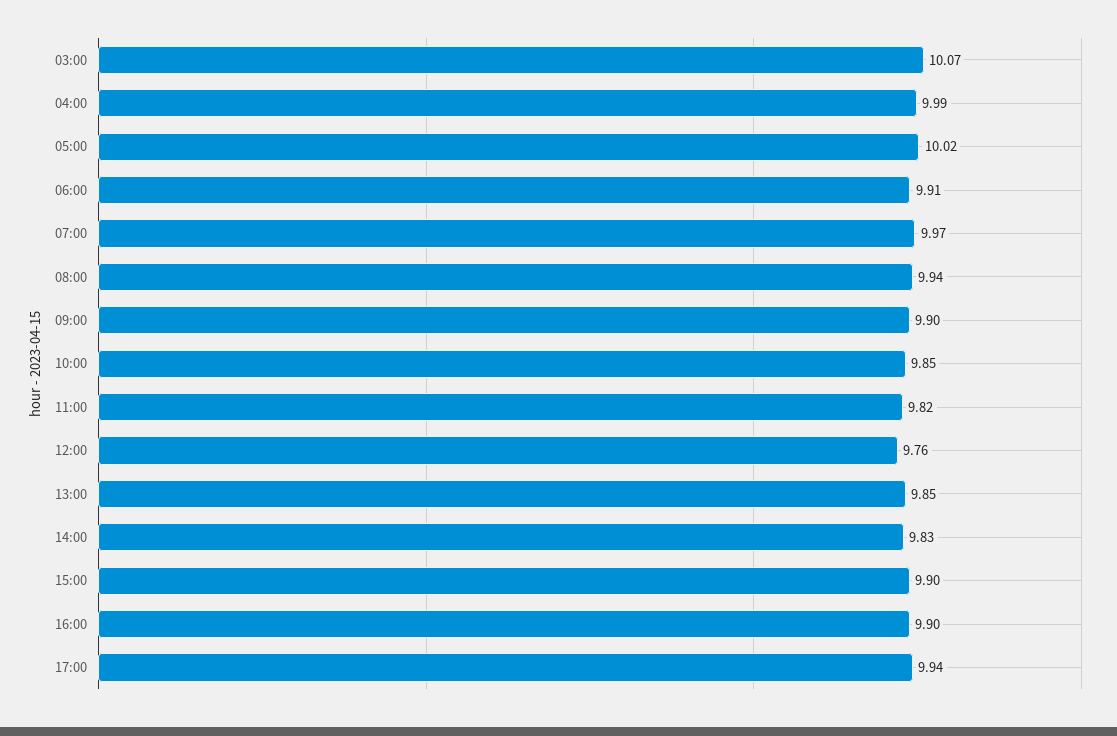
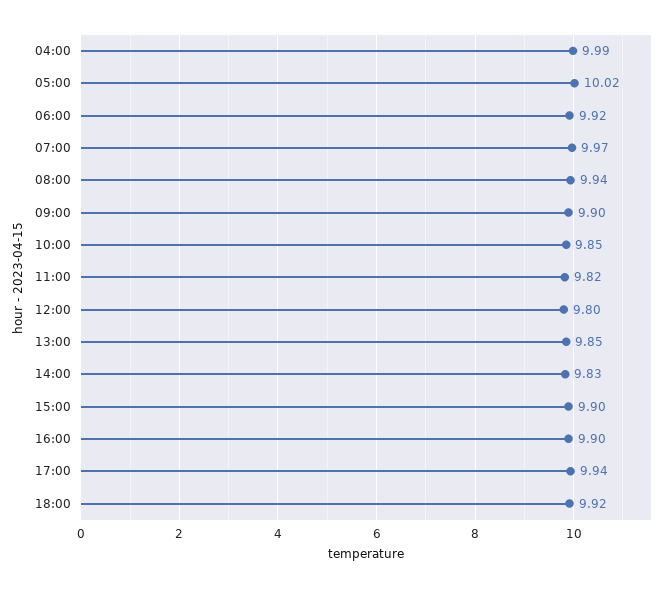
03:00: 10.07 -> none
06:00: 9.91 -> 9.92
12:00: 9.76 -> 9.8
18:00: none -> 9.92

